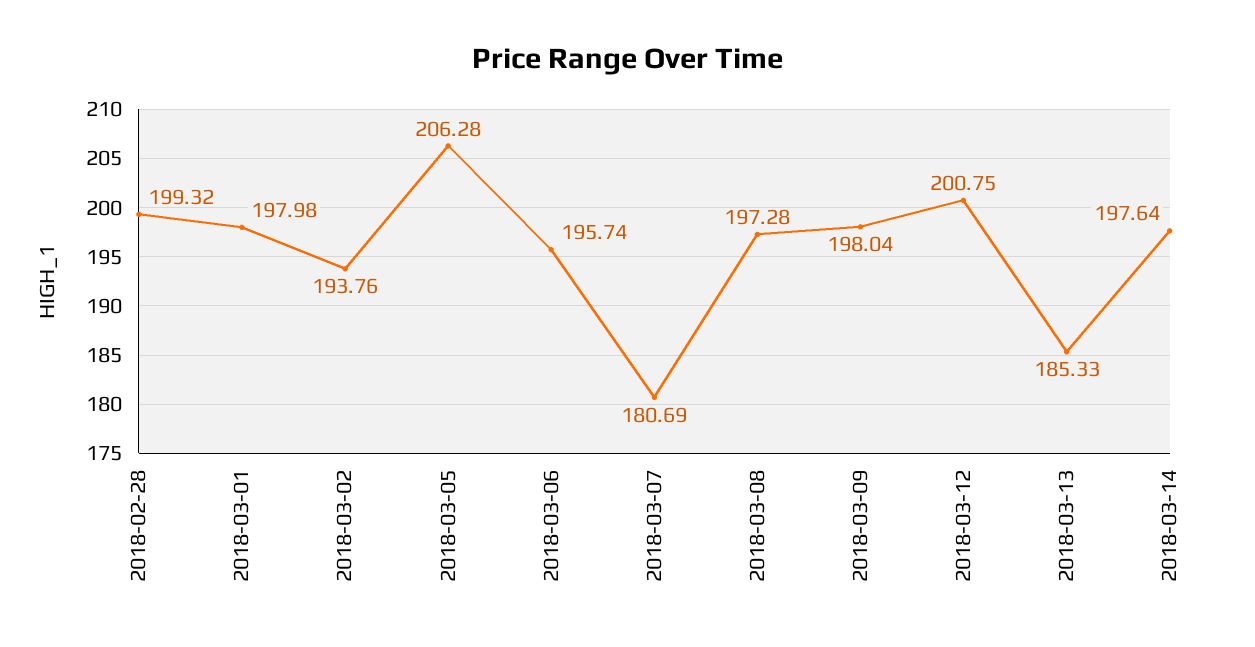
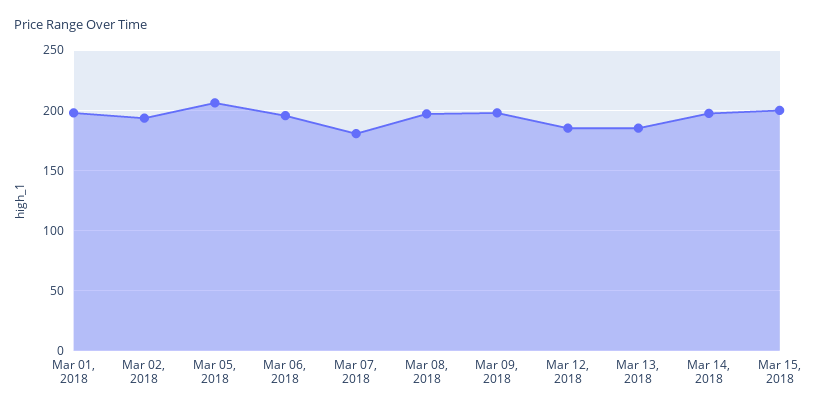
2018-02-28: 199.32 -> none
2018-03-12: 200.75 -> 185
Mar 15, 2018: none -> 200

